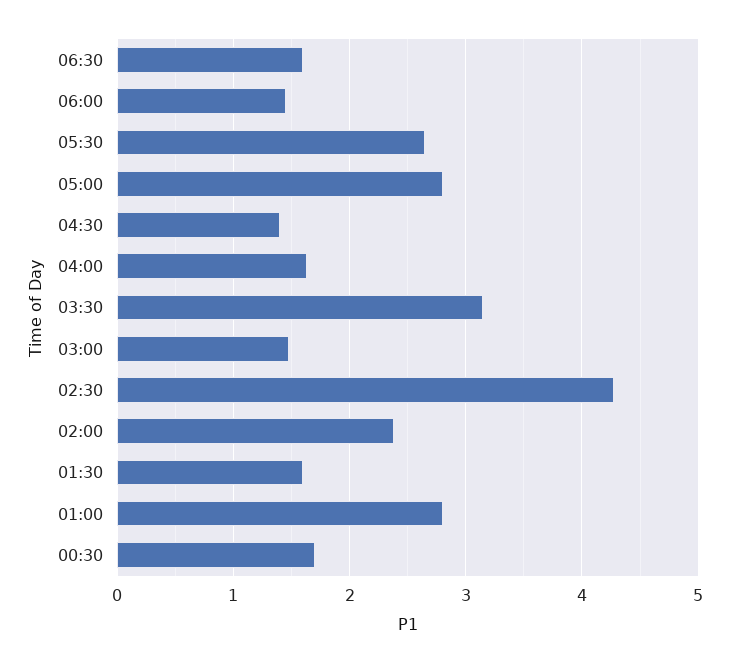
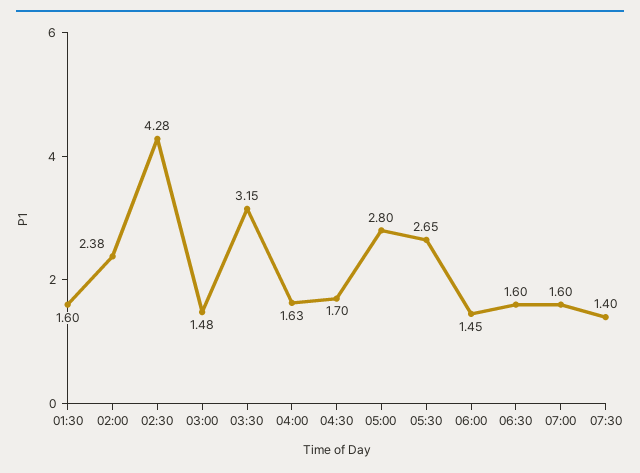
04:30: 1.4 -> 1.7
01:00: 2.8 -> none
00:30: 1.7 -> none
07:00: none -> 1.6
07:30: none -> 1.4

